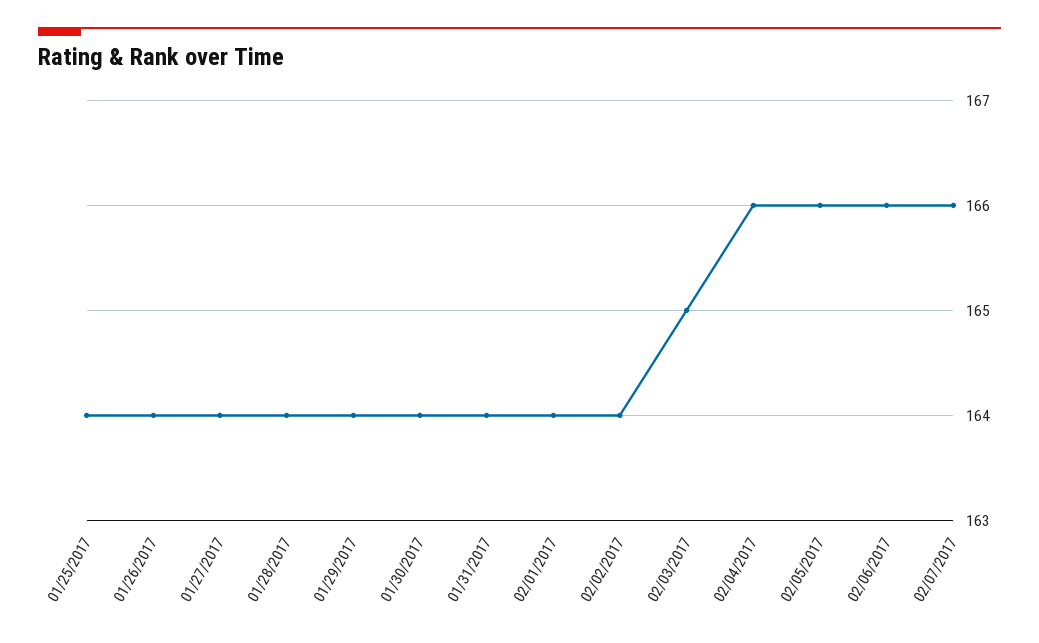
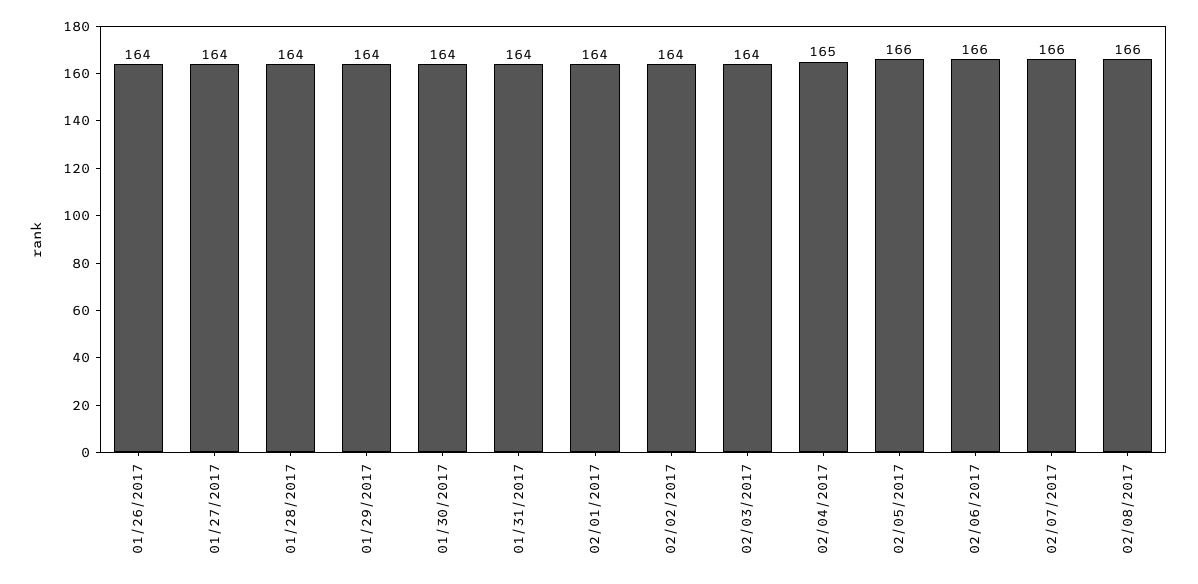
01/25/2017: 164 -> none
02/03/2017: 165 -> 164
02/04/2017: 166 -> 165
02/08/2017: none -> 166

